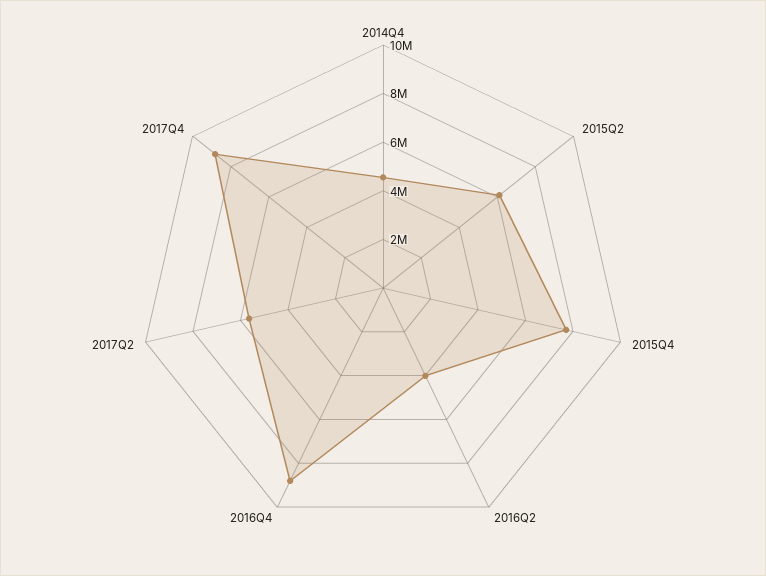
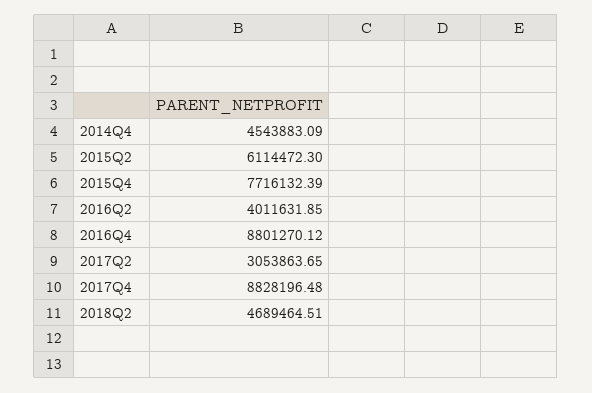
2017Q2: 5500000 -> 3053863.65
2018Q2: none -> 4689464.51

